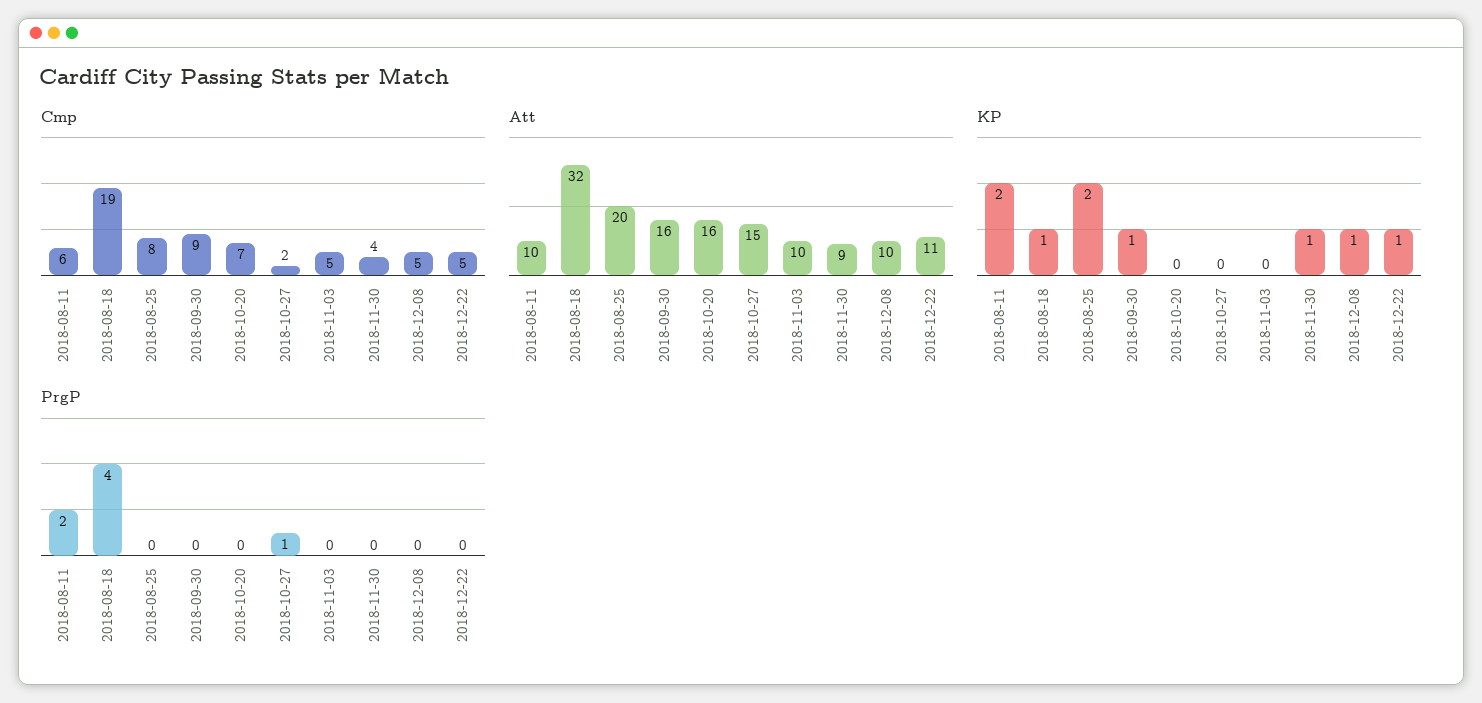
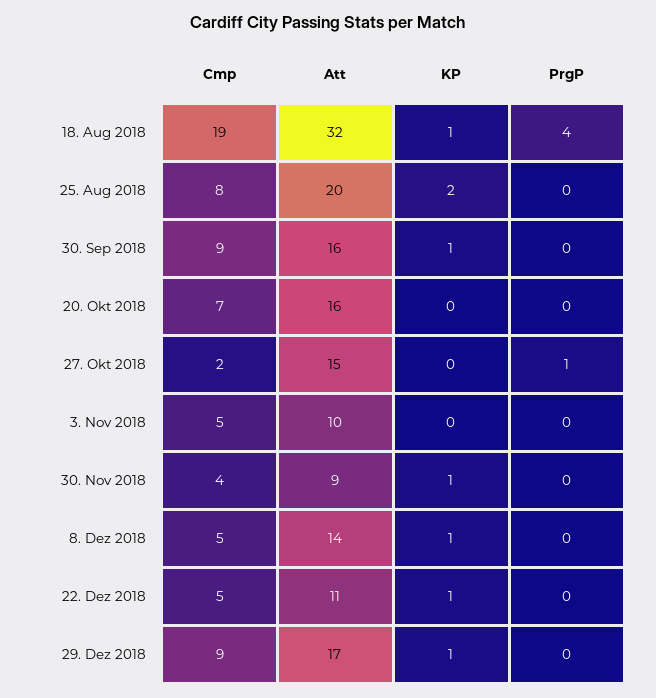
Cmp, 2018-08-11: 6 -> none
Att, 2018-08-11: 10 -> none
Att, 2018-12-08: 10 -> 14
KP, 2018-08-11: 2 -> none
PrgP, 2018-08-11: 2 -> none
Cmp, 29. Dez 2018: none -> 9
Att, 29. Dez 2018: none -> 17
KP, 29. Dez 2018: none -> 1
PrgP, 29. Dez 2018: none -> 0

